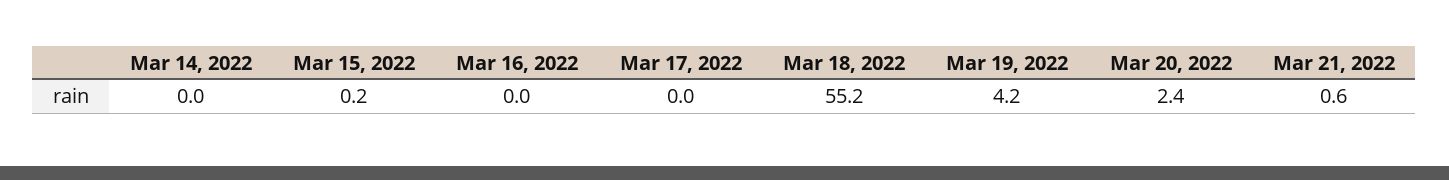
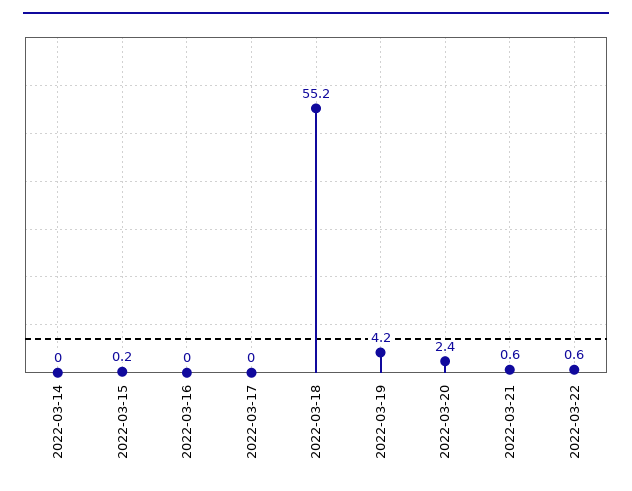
2022-03-22: none -> 0.6

